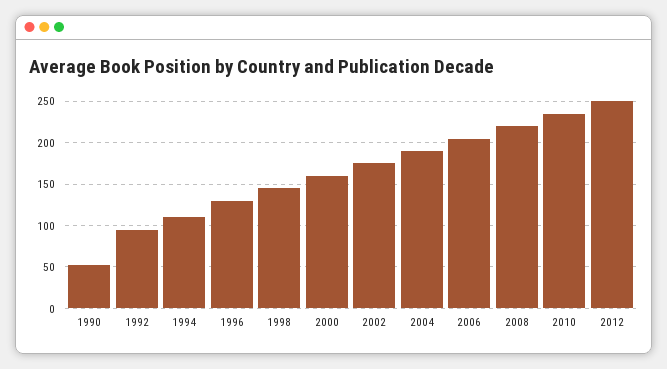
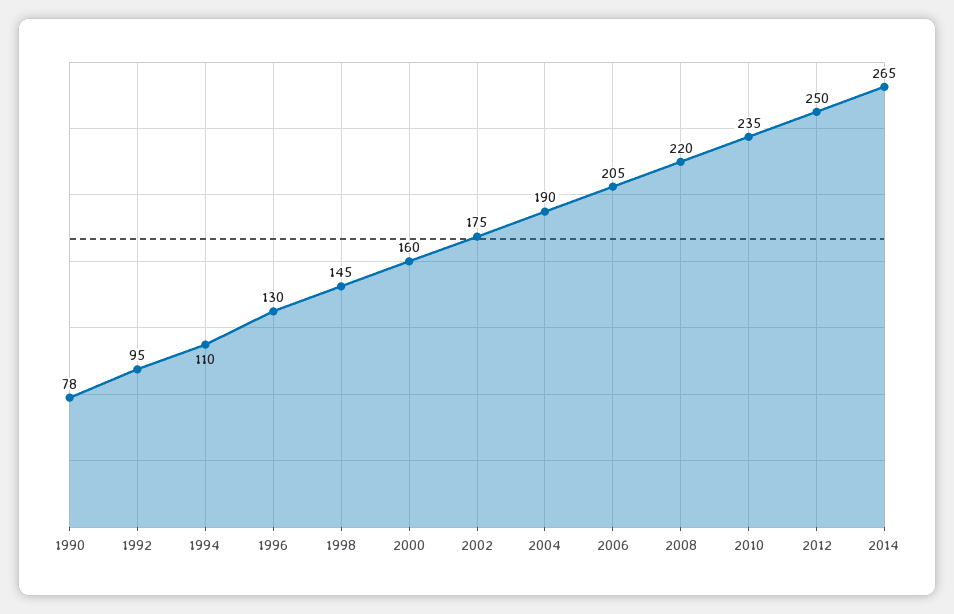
1990: 50 -> 78
2014: none -> 265

